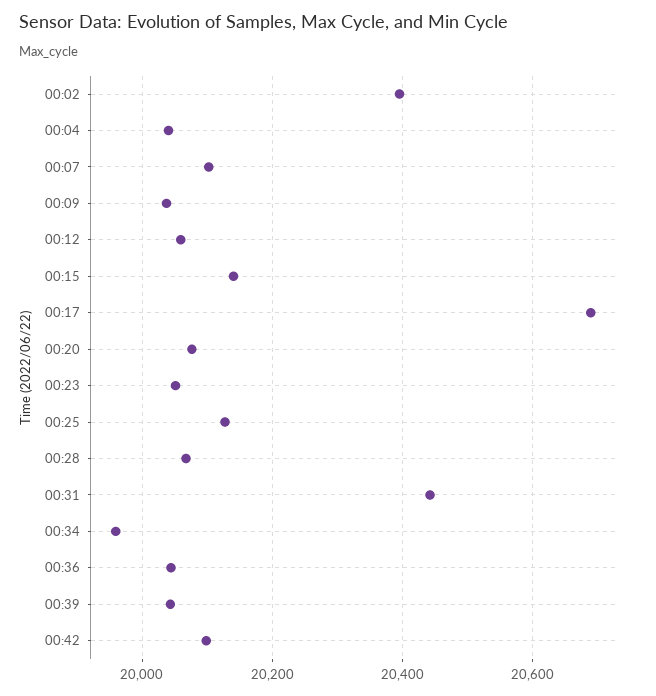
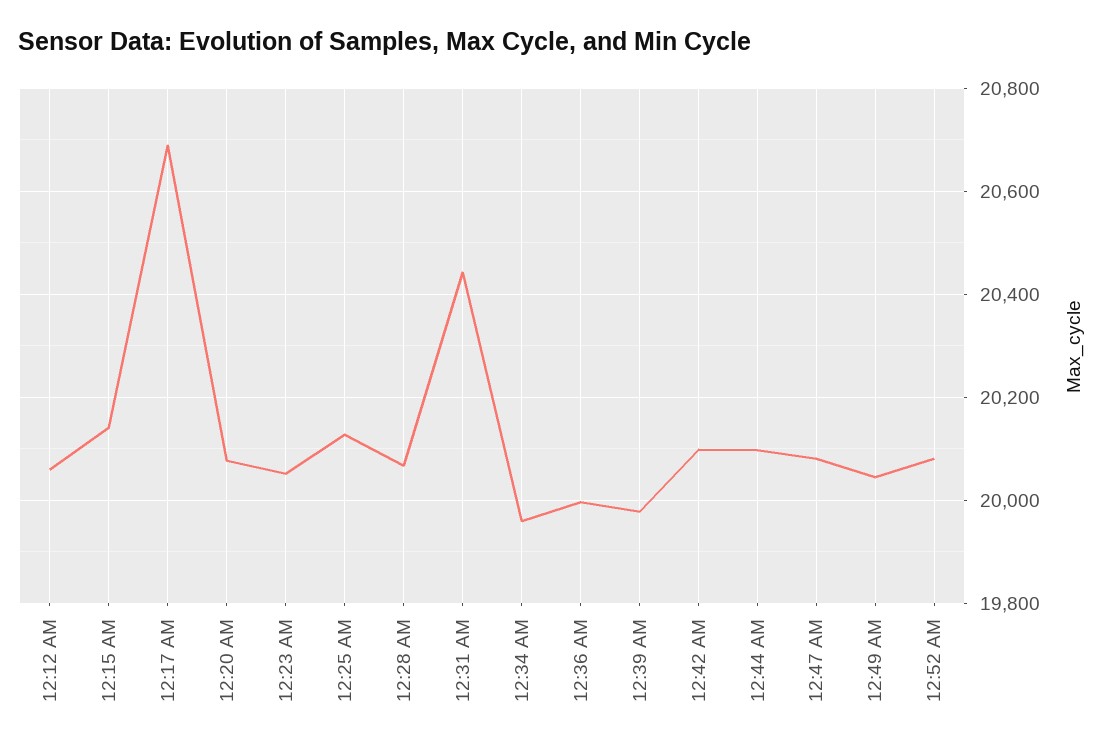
00:02: 20400 -> none
00:04: 20040 -> none
00:07: 20100 -> none
00:09: 20040 -> none
00:36: 20040 -> 20000
00:39: 20040 -> 19980
12:44 AM: none -> 20100
12:47 AM: none -> 20080
12:49 AM: none -> 20040
12:52 AM: none -> 20080

